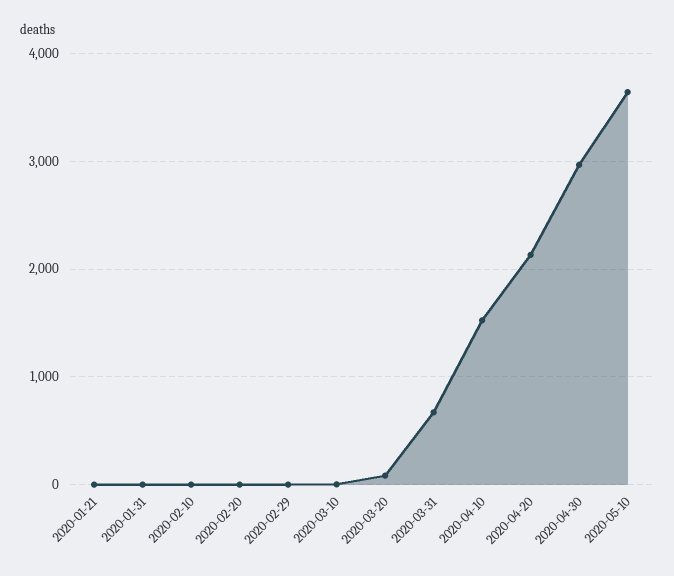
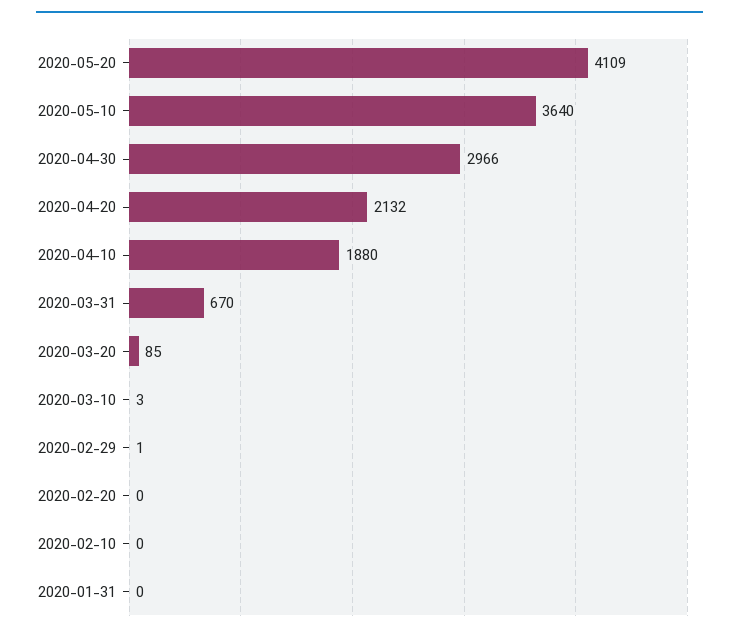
2020-01-21: 0 -> none
2020-04-10: 1500 -> 1880
2020-05-20: none -> 4109

